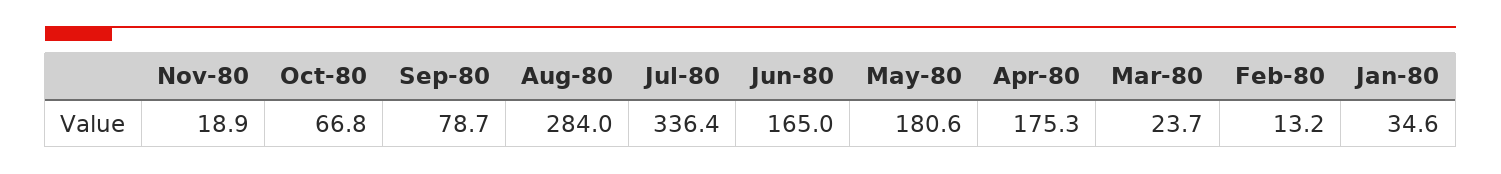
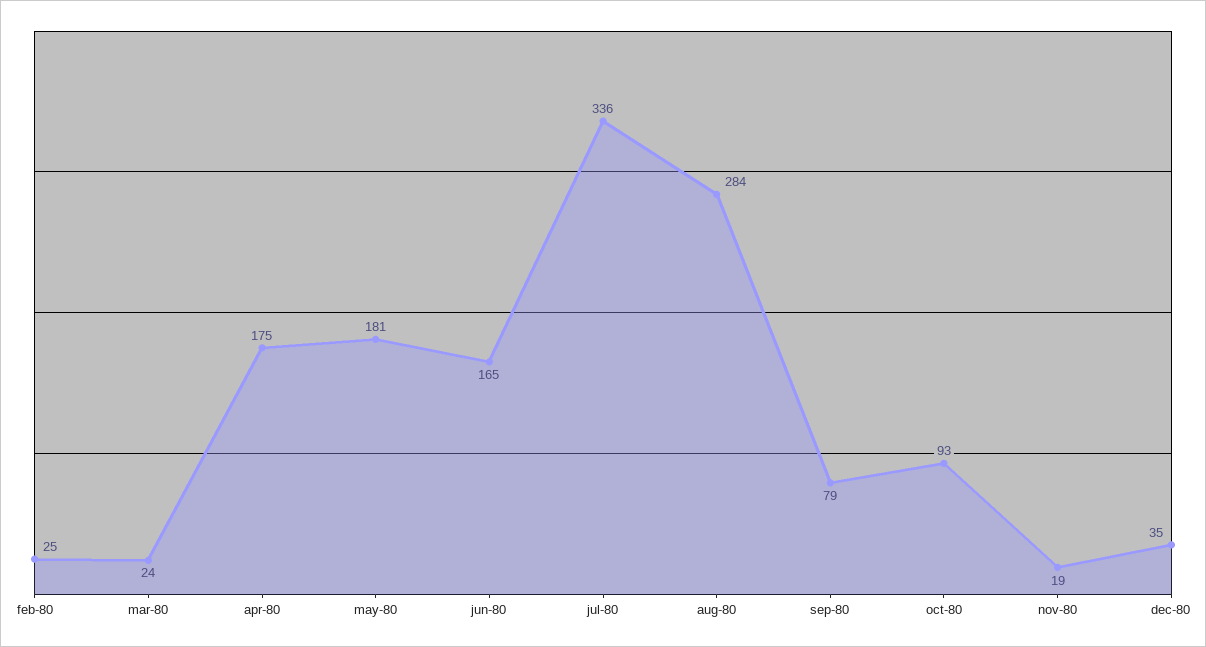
Oct-80: 66.8 -> 93
Feb-80: 13.2 -> 25
Jan-80: 34.6 -> none
dec-80: none -> 35

